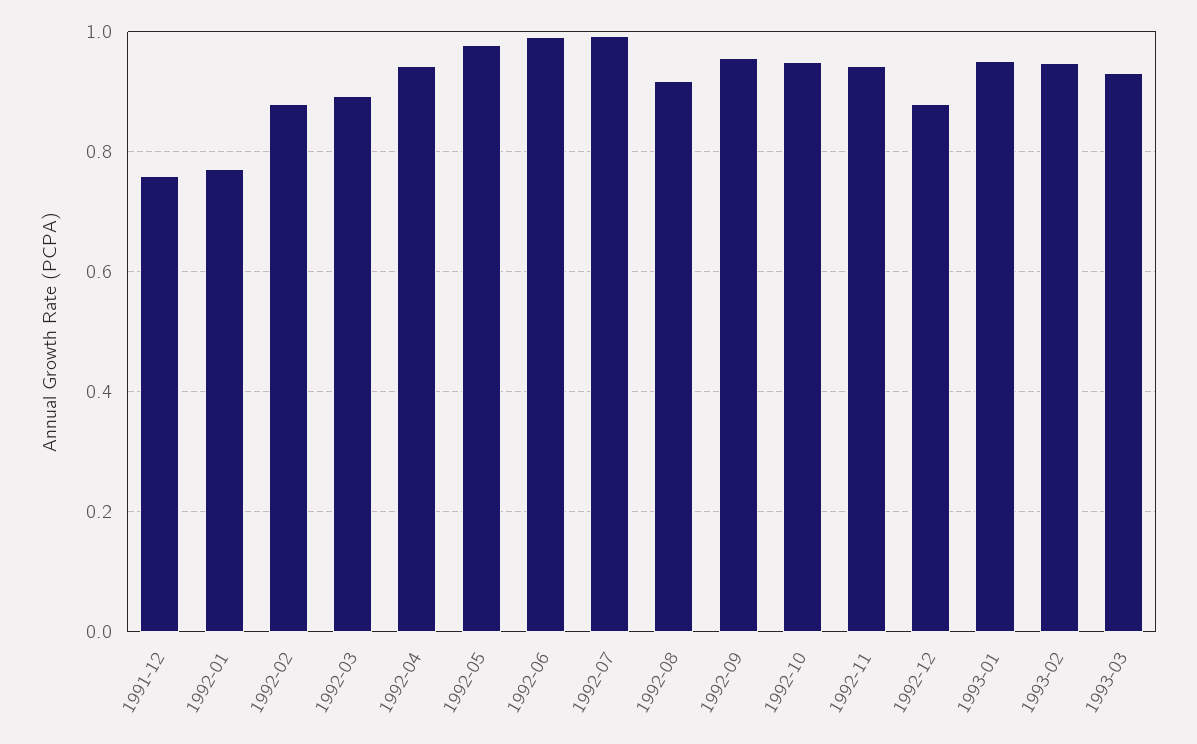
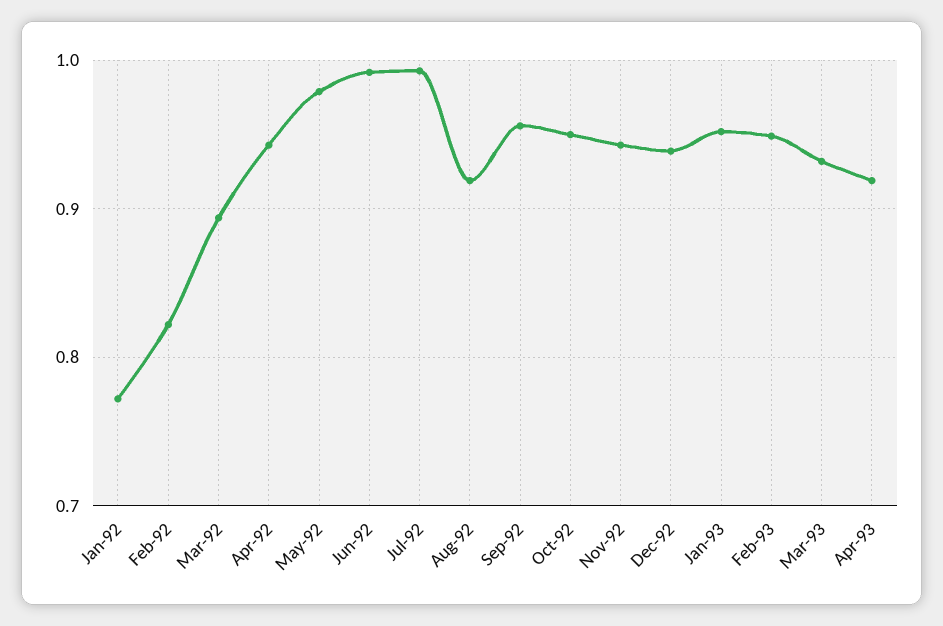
1991-12: 0.76 -> none
1992-02: 0.88 -> 0.82
1992-12: 0.88 -> 0.94
Apr-93: none -> 0.92

